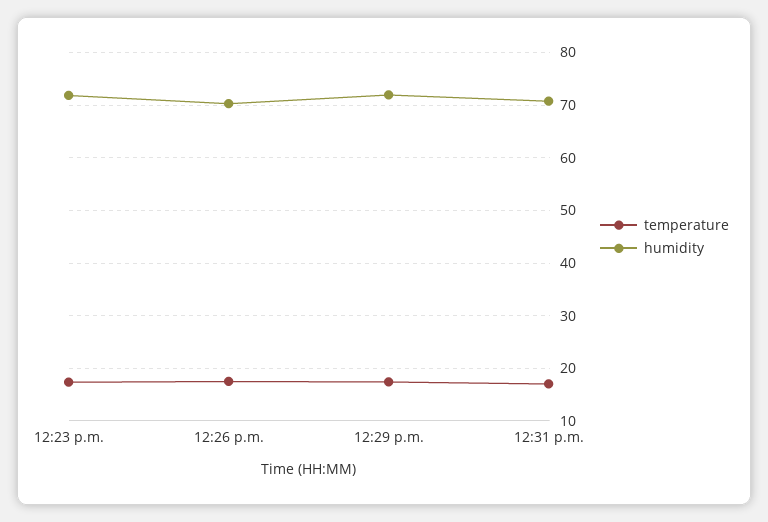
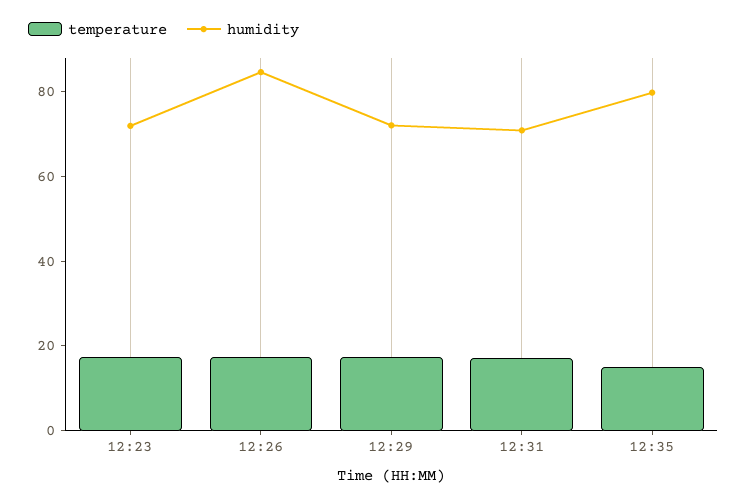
humidity, 12:26 p.m.: 70 -> 85
temperature, 12:35: none -> 15
humidity, 12:35: none -> 80

